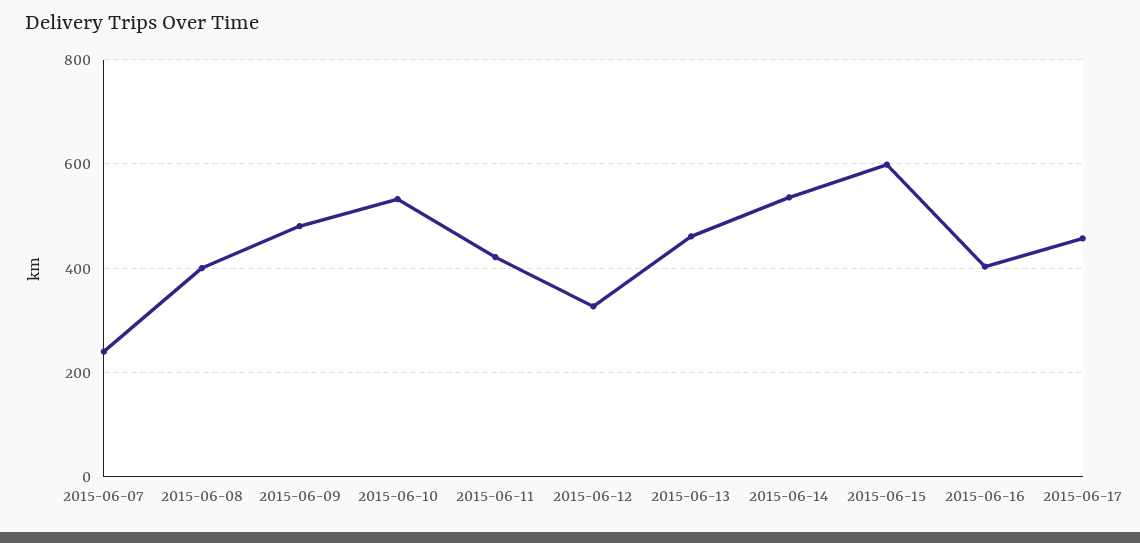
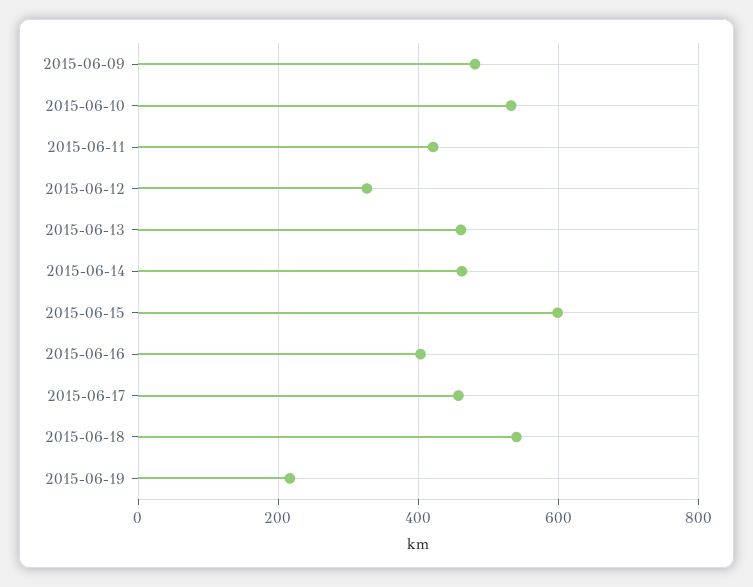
2015-06-07: 240 -> none
2015-06-08: 400 -> none
2015-06-14: 540 -> 460
2015-06-18: none -> 540
2015-06-19: none -> 220

